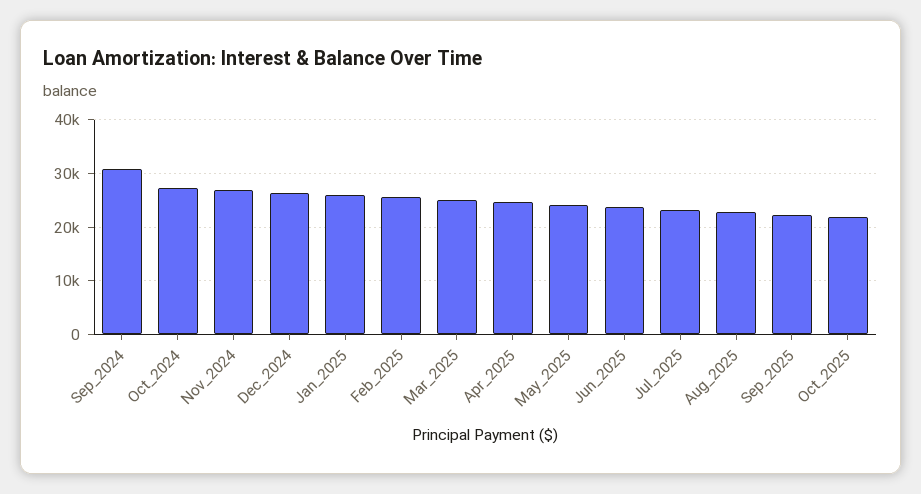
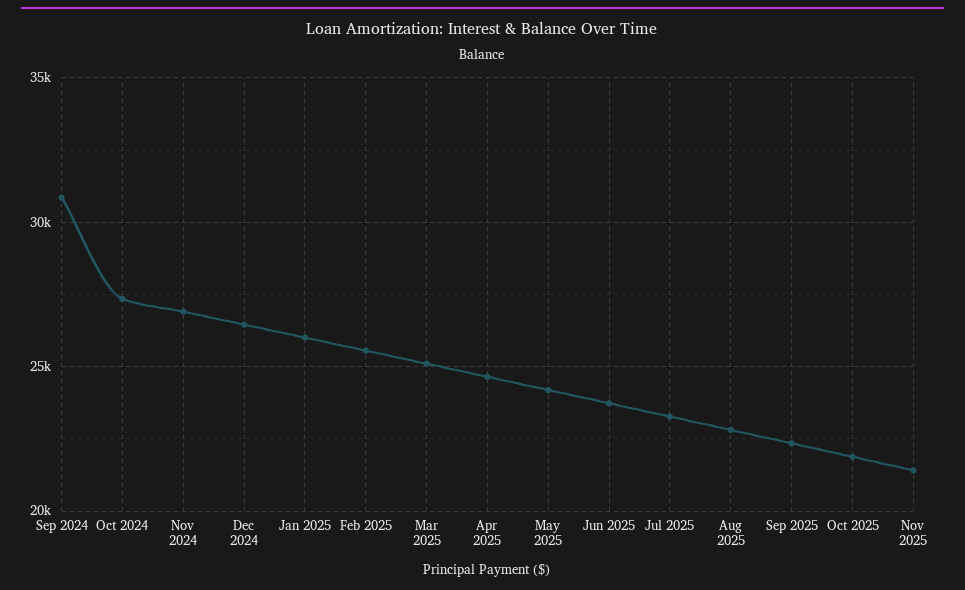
Nov 2025: none -> 21500

